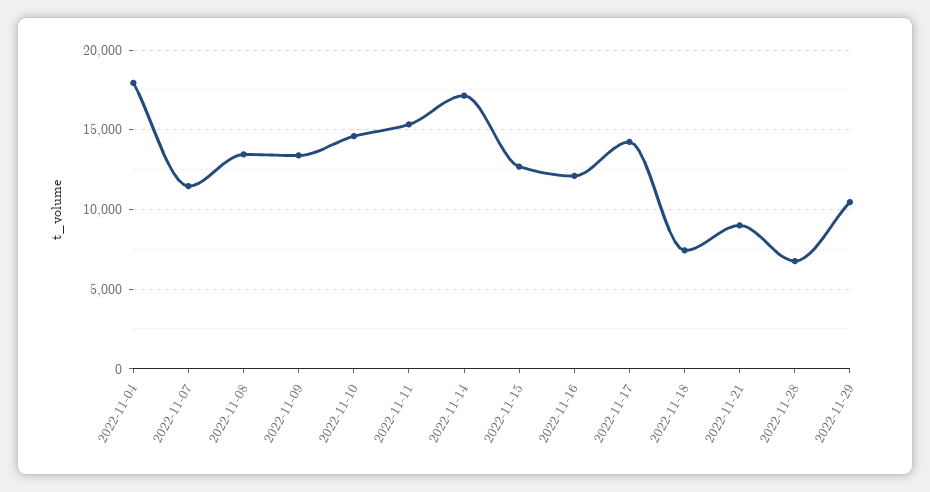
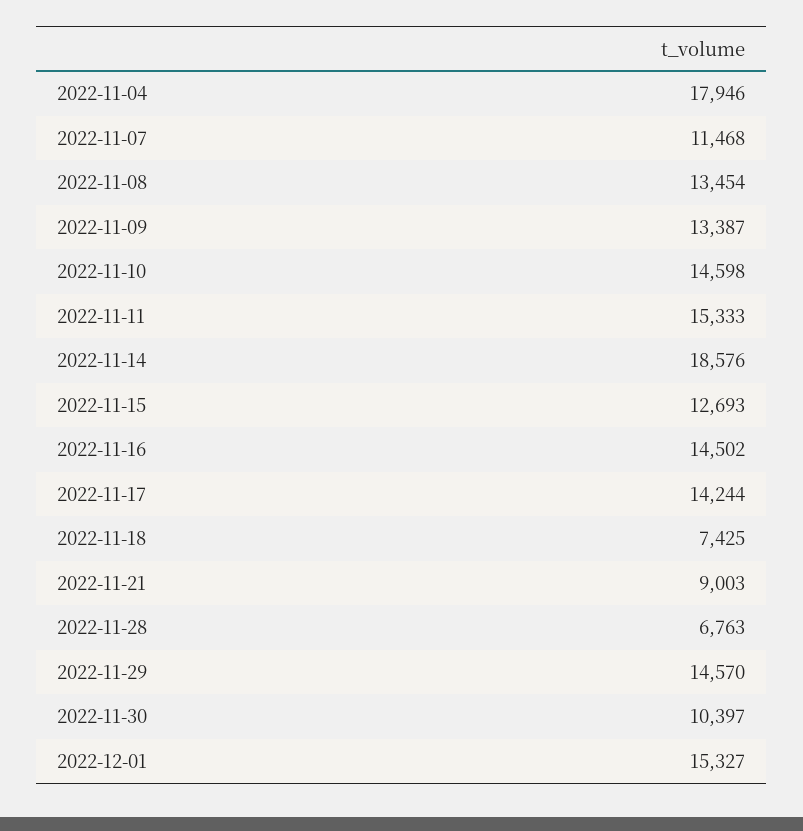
2022-11-14: 17000 -> 18576
2022-11-16: 12000 -> 14502
2022-11-29: 10500 -> 14570
2022-11-30: none -> 10397
2022-12-01: none -> 15327

